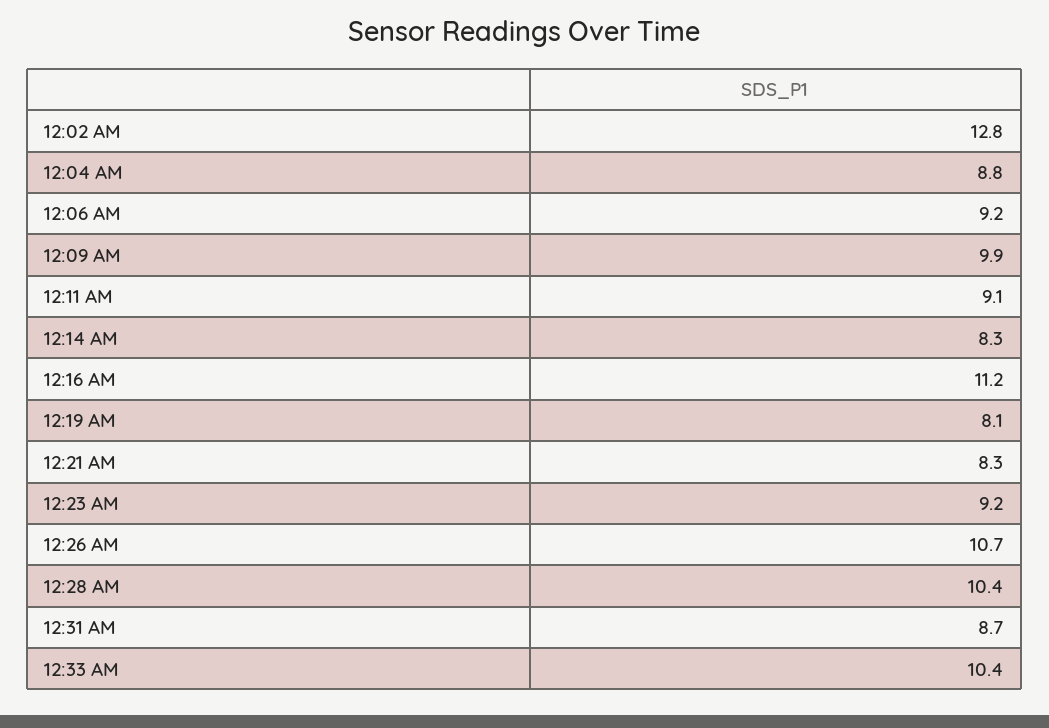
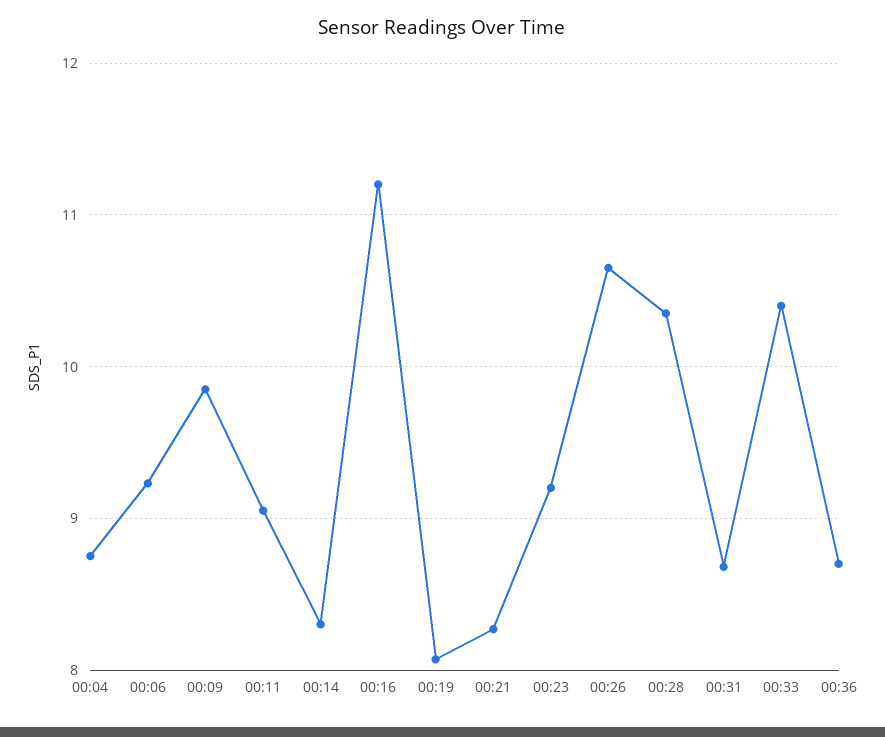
12:02 AM: 12.8 -> none
00:36: none -> 8.7

